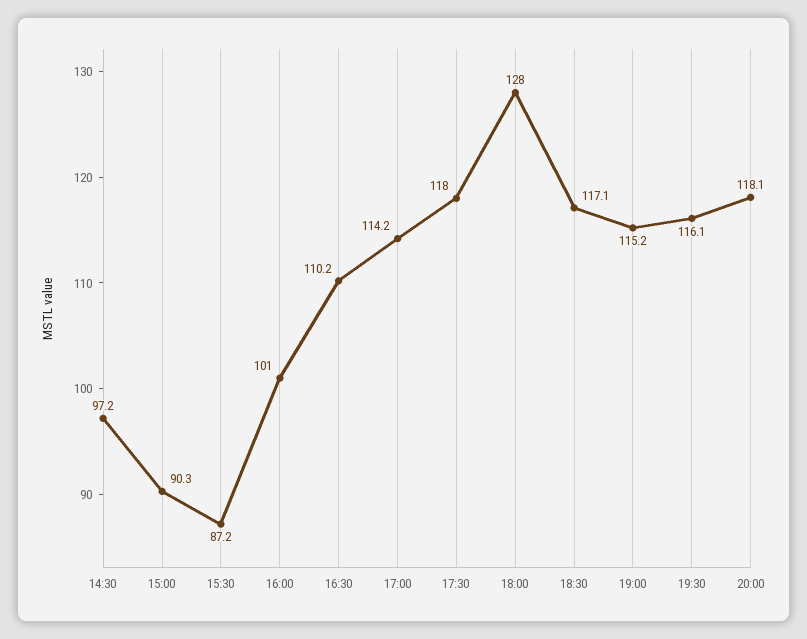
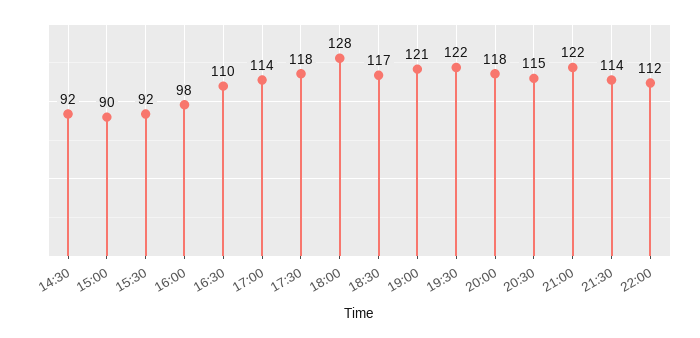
14:30: 97.2 -> 92
15:30: 87.2 -> 92
16:00: 101 -> 98
19:00: 115.2 -> 121
19:30: 116.1 -> 122
20:30: none -> 115
21:00: none -> 122
21:30: none -> 114
22:00: none -> 112

